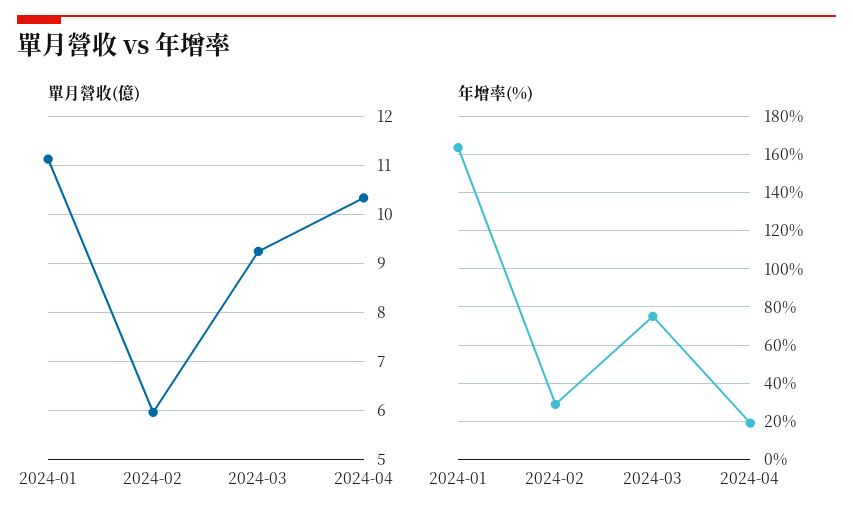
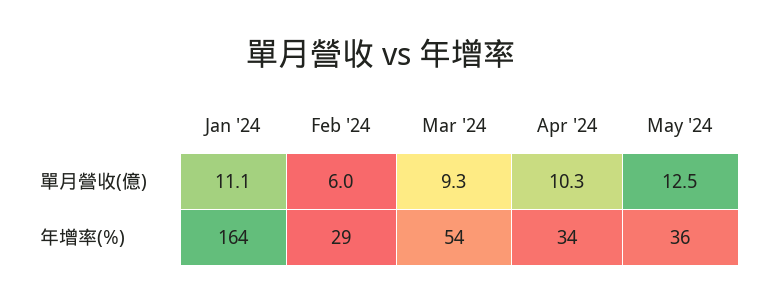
年增率(%), 2024-03: 75 -> 54
年增率(%), 2024-04: 20 -> 34
單月營收(億), May '24: none -> 12.5
年增率(%), May '24: none -> 36

